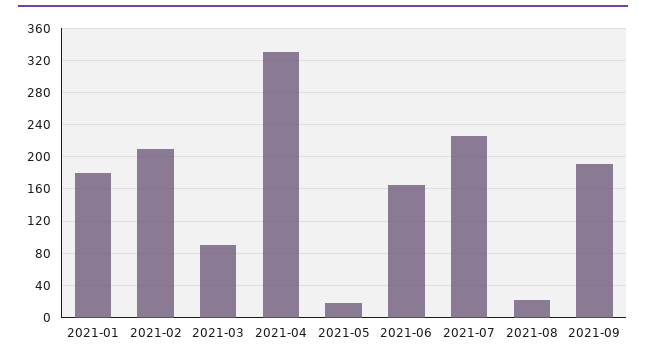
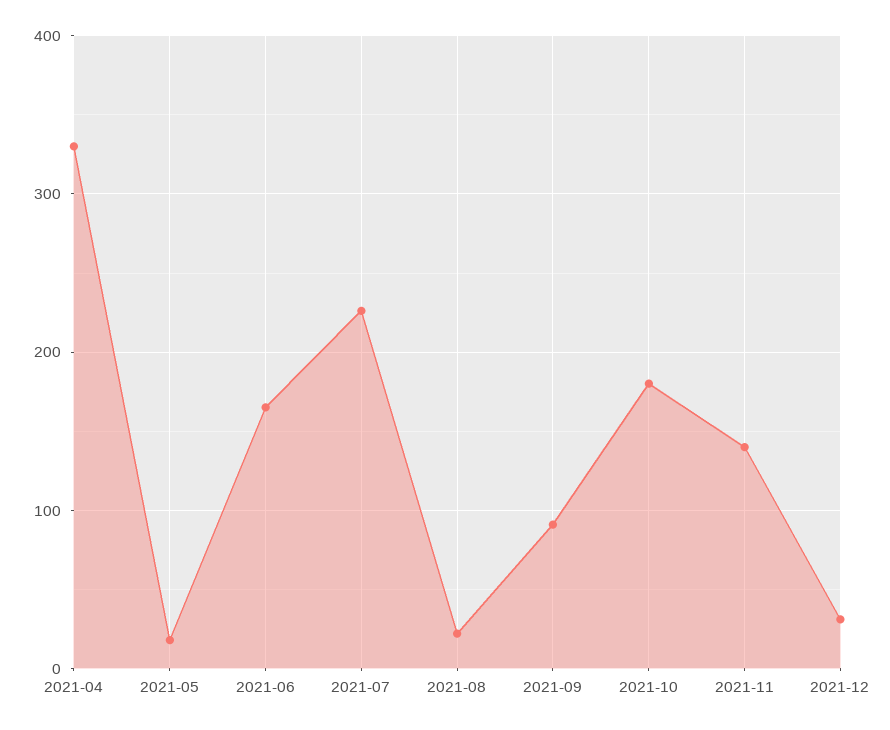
2021-01: 180 -> none
2021-02: 210 -> none
2021-03: 90 -> none
2021-09: 190 -> 90
2021-10: none -> 180
2021-11: none -> 140
2021-12: none -> 30

